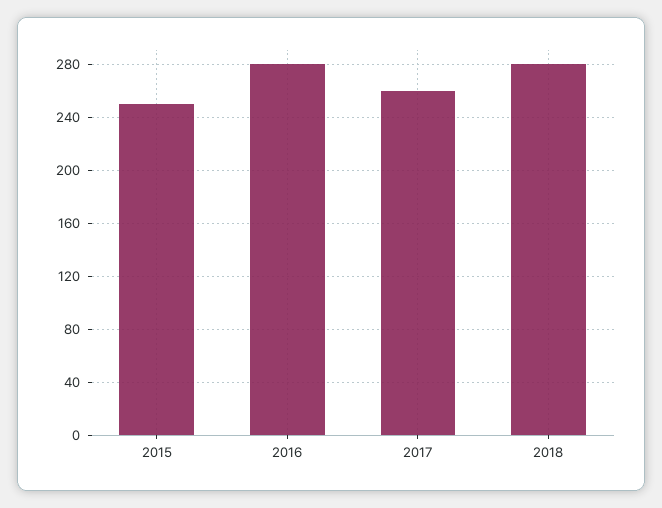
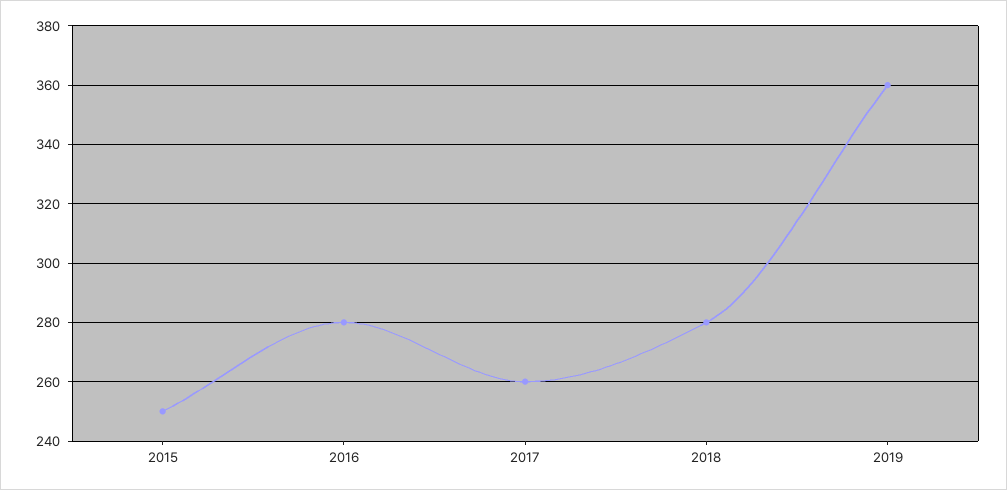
2019: none -> 360

